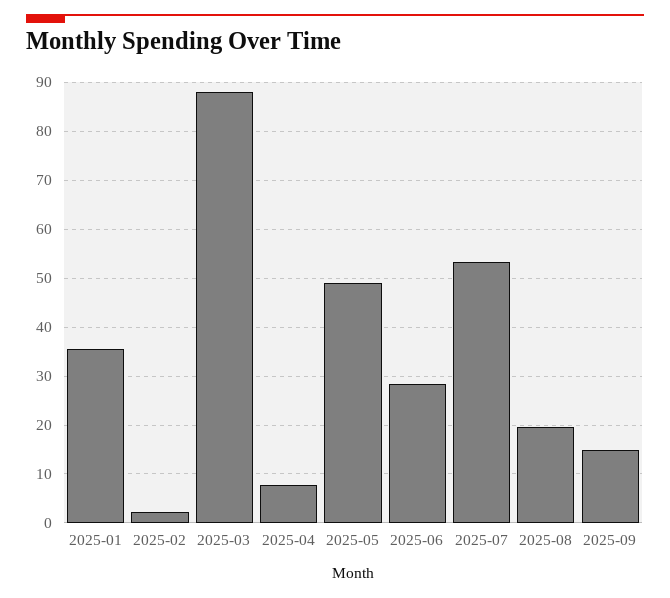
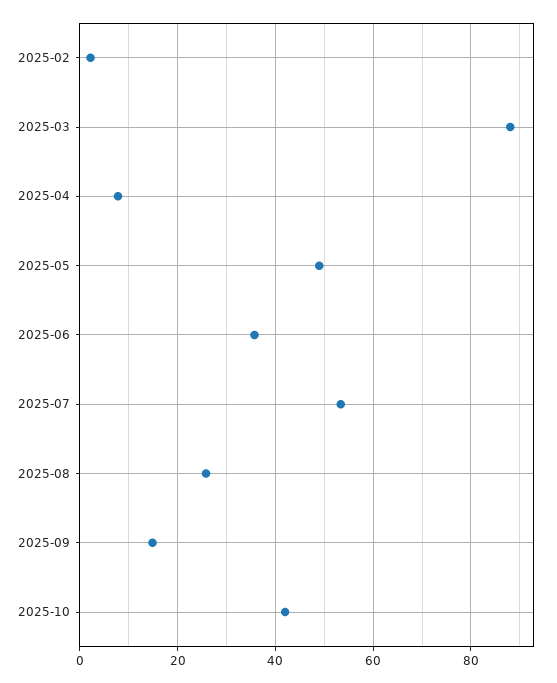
2025-01: 36 -> none
2025-06: 28 -> 36
2025-08: 20 -> 26
2025-10: none -> 42

